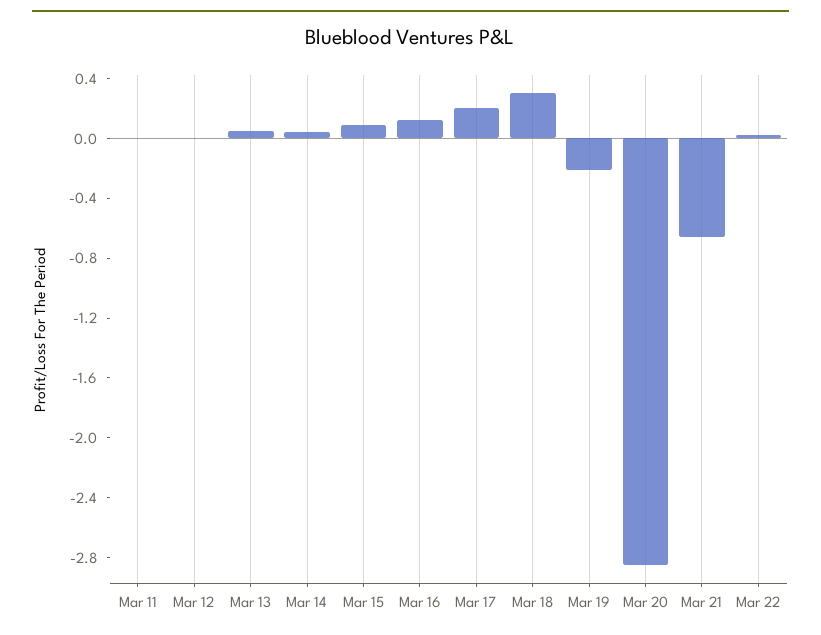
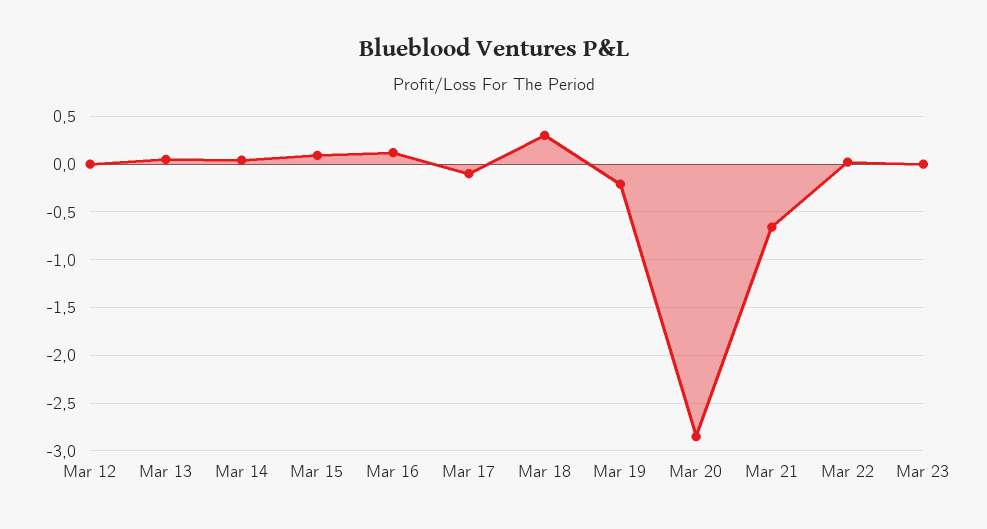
Mar 11: 0 -> none
Mar 17: 0.2 -> -0.1
Mar 23: none -> 0

